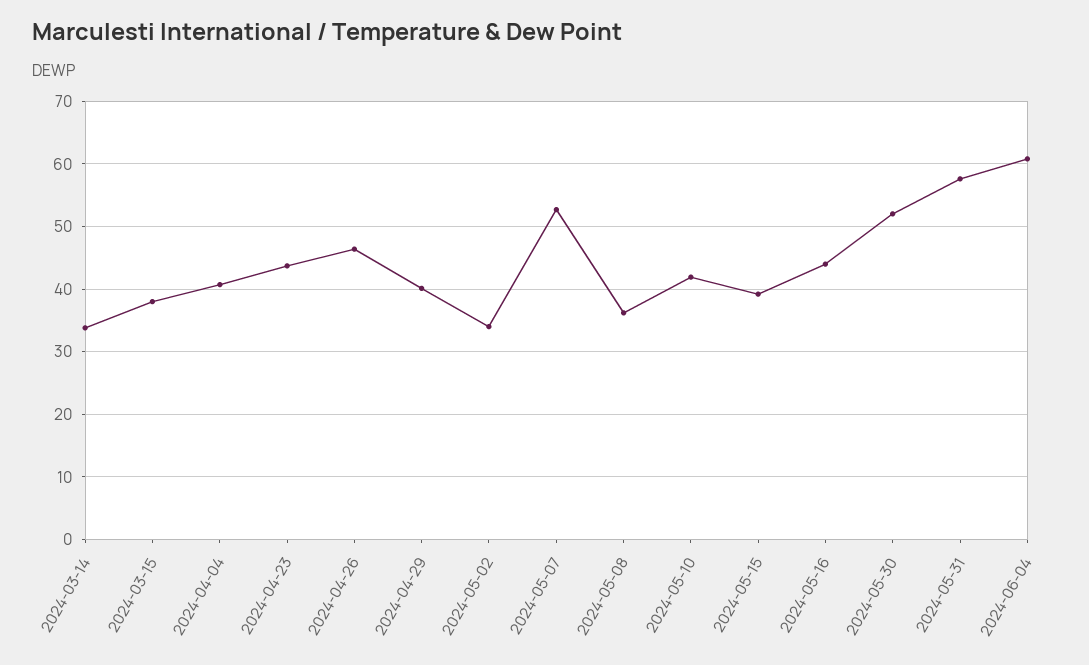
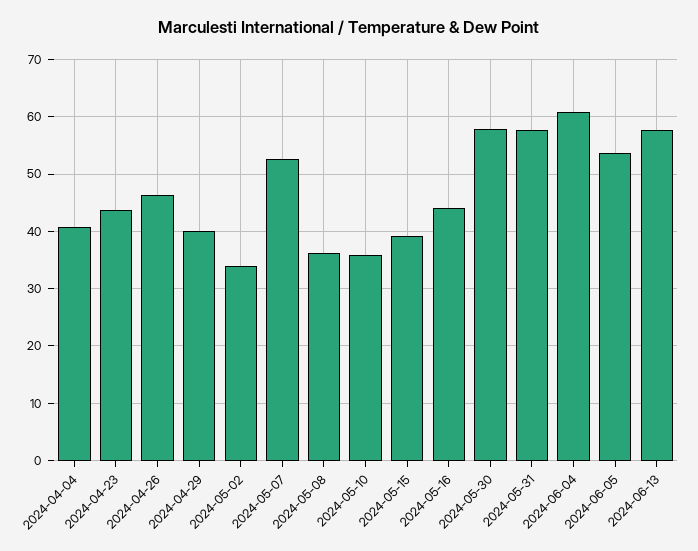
2024-03-14: 34 -> none
2024-03-15: 38 -> none
2024-05-10: 42 -> 36
2024-05-30: 52 -> 58
2024-06-05: none -> 54
2024-06-13: none -> 58

